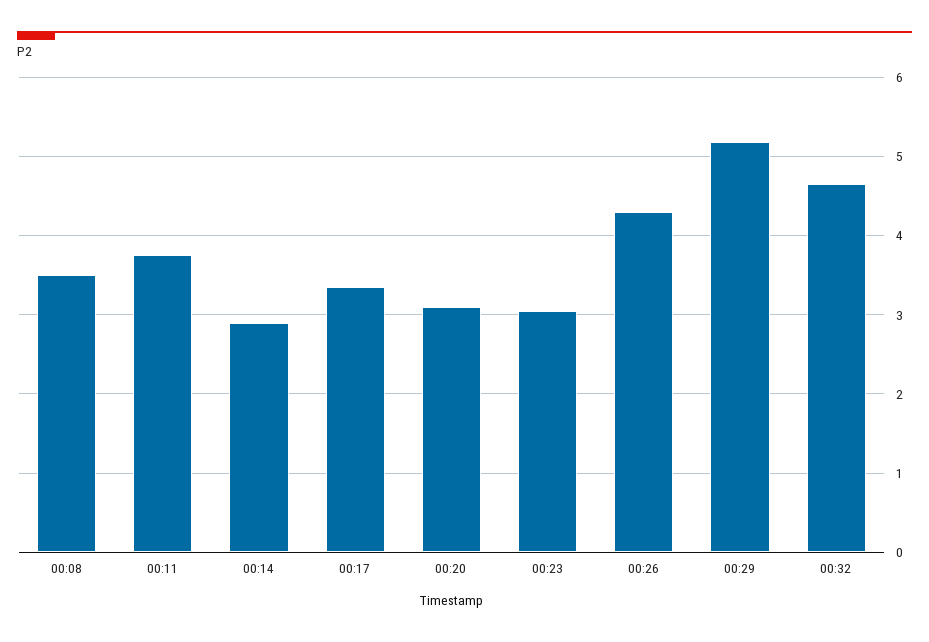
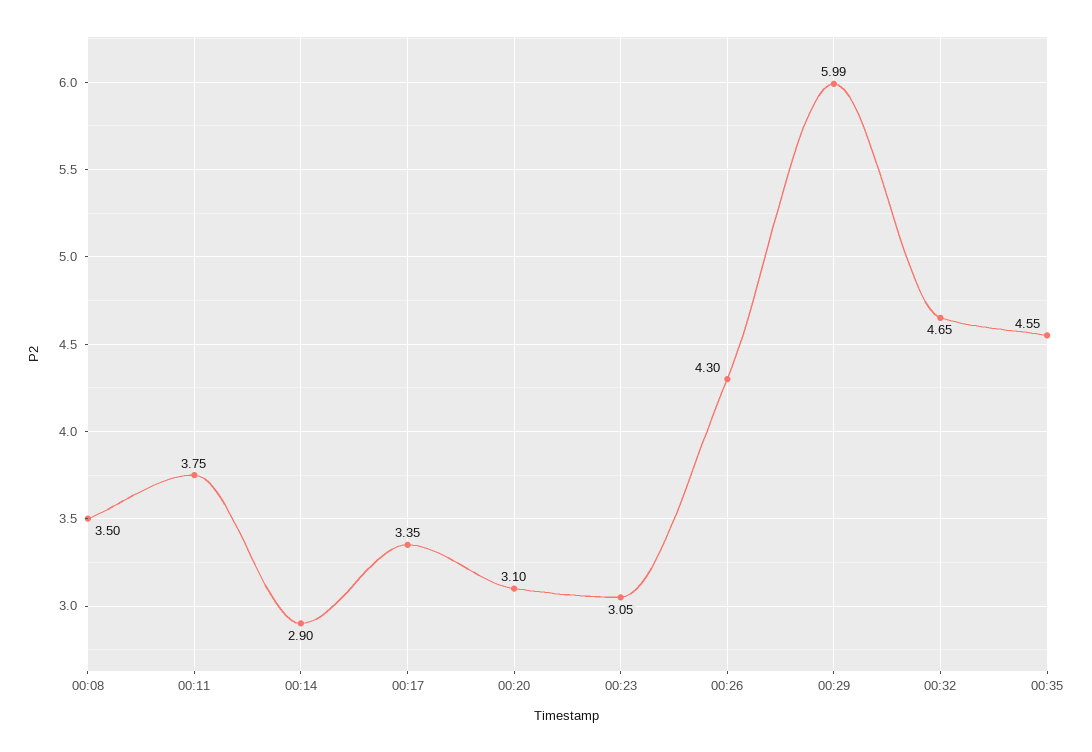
00:29: 5.2 -> 5.99
00:35: none -> 4.55

